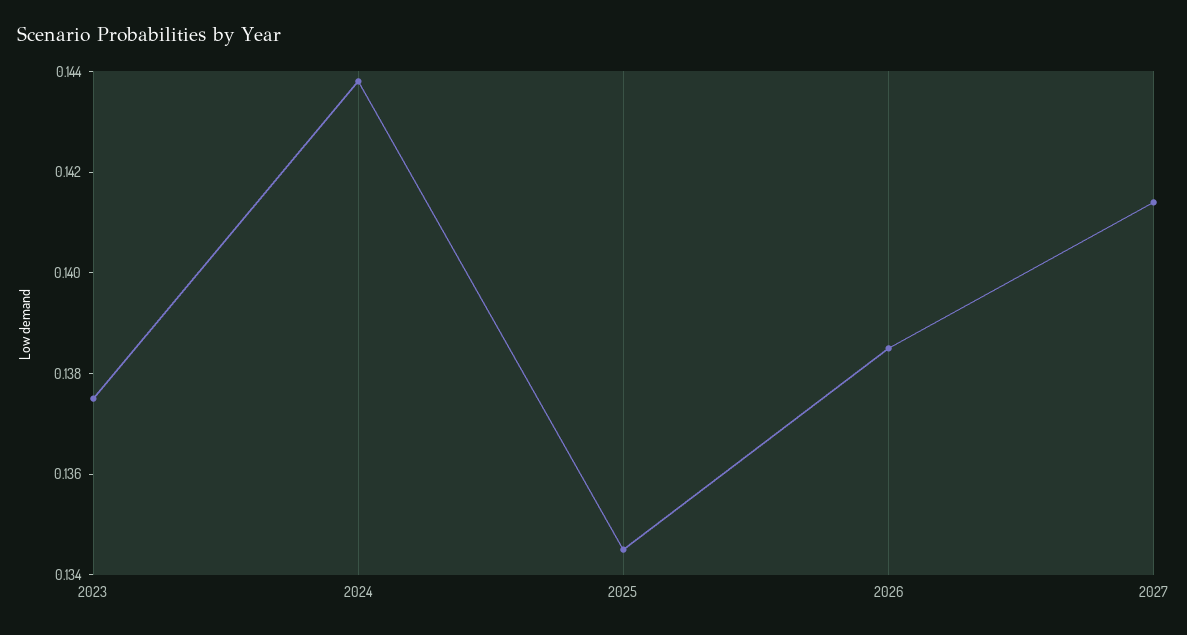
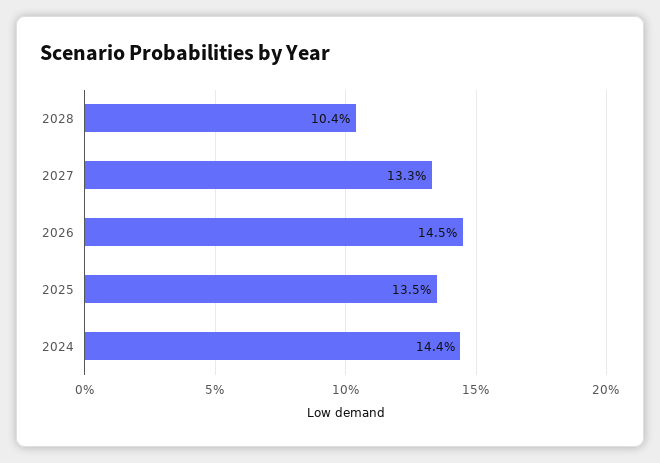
2023: 0.1375 -> none
2026: 0.1385 -> 0.145
2027: 0.1415 -> 0.133
2028: none -> 0.104

